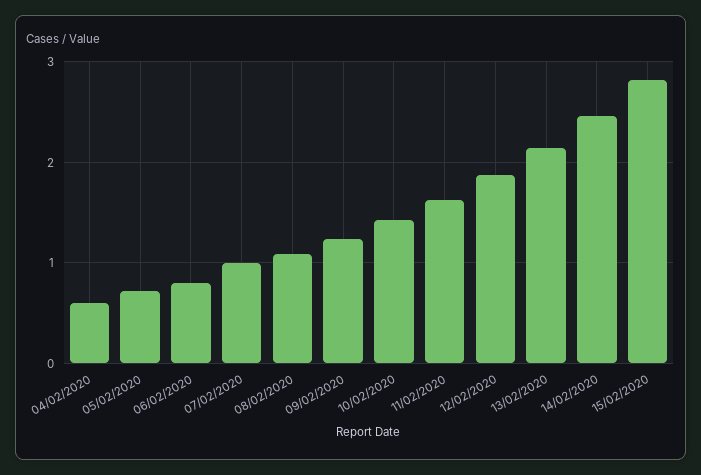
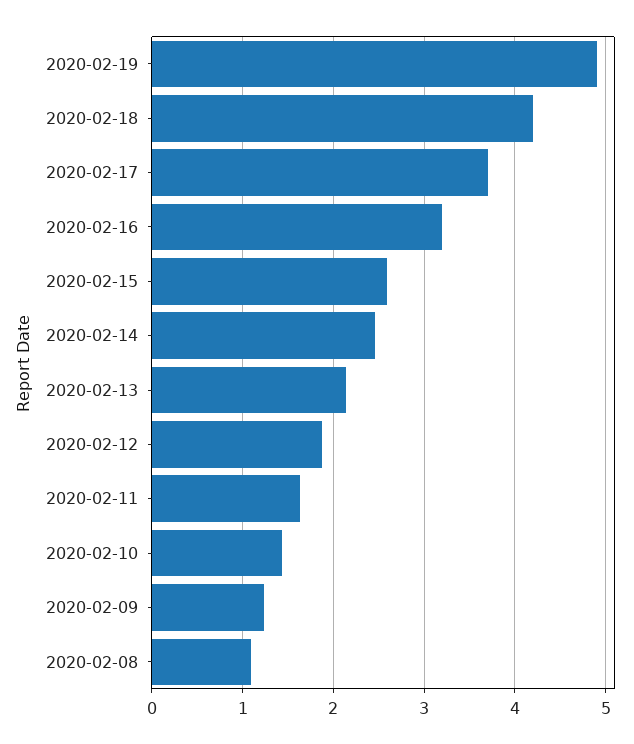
04/02/2020: 0.6 -> none
05/02/2020: 0.7 -> none
06/02/2020: 0.8 -> none
07/02/2020: 1 -> none
15/02/2020: 2.8 -> 2.6
2020-02-19: none -> 4.9
2020-02-18: none -> 4.2
2020-02-17: none -> 3.7
2020-02-16: none -> 3.2

